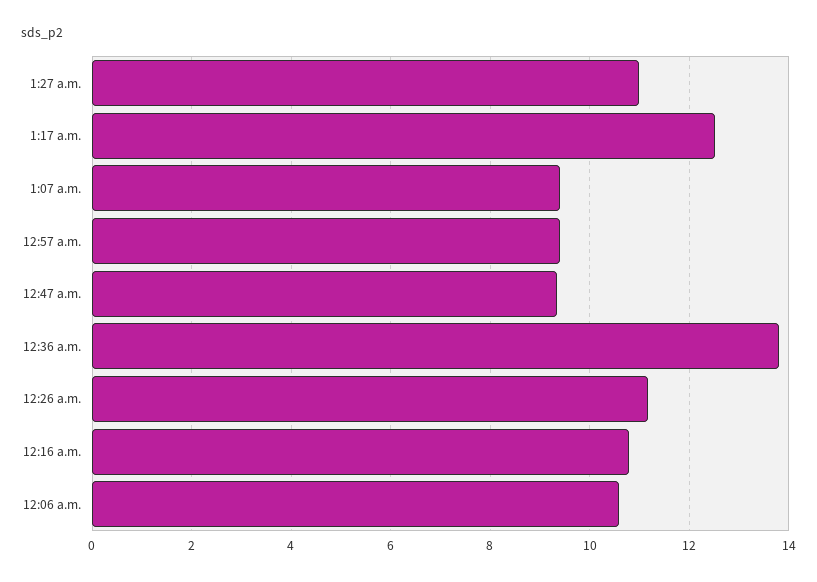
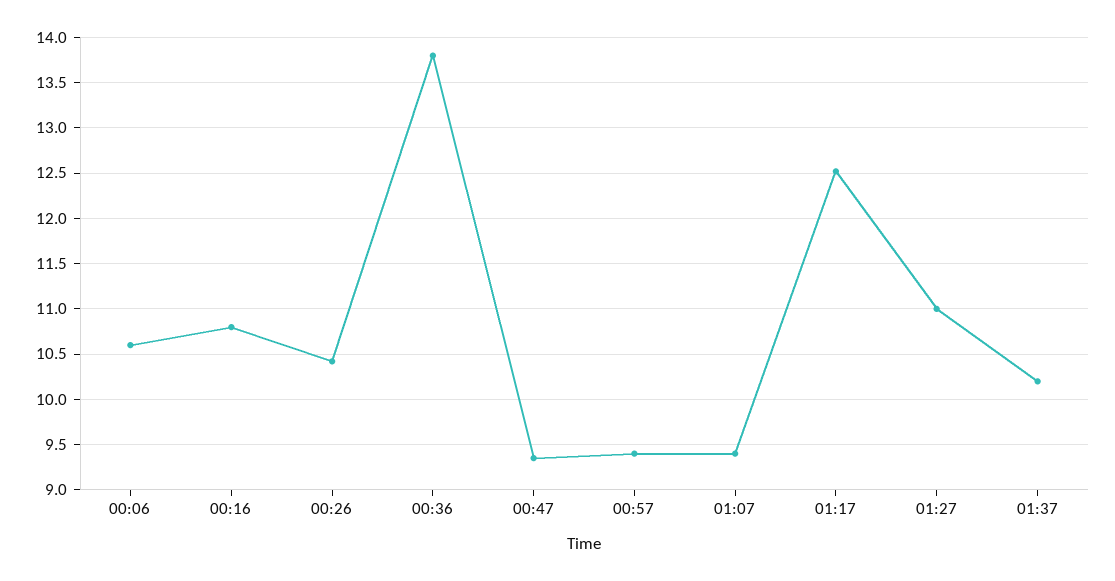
12:26 a.m.: 11.2 -> 10.4
01:37: none -> 10.2

